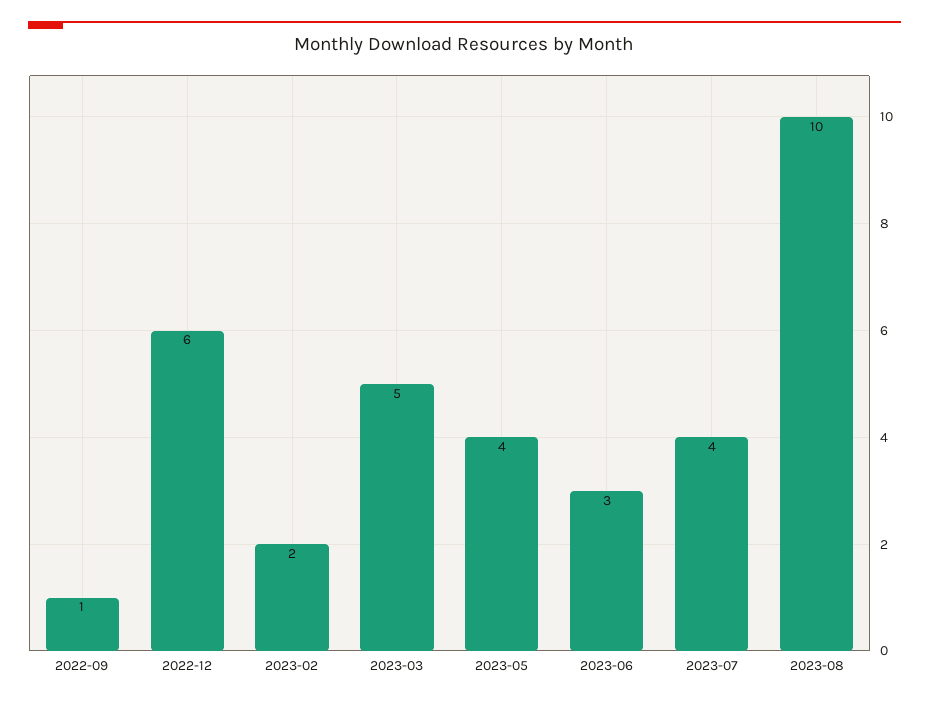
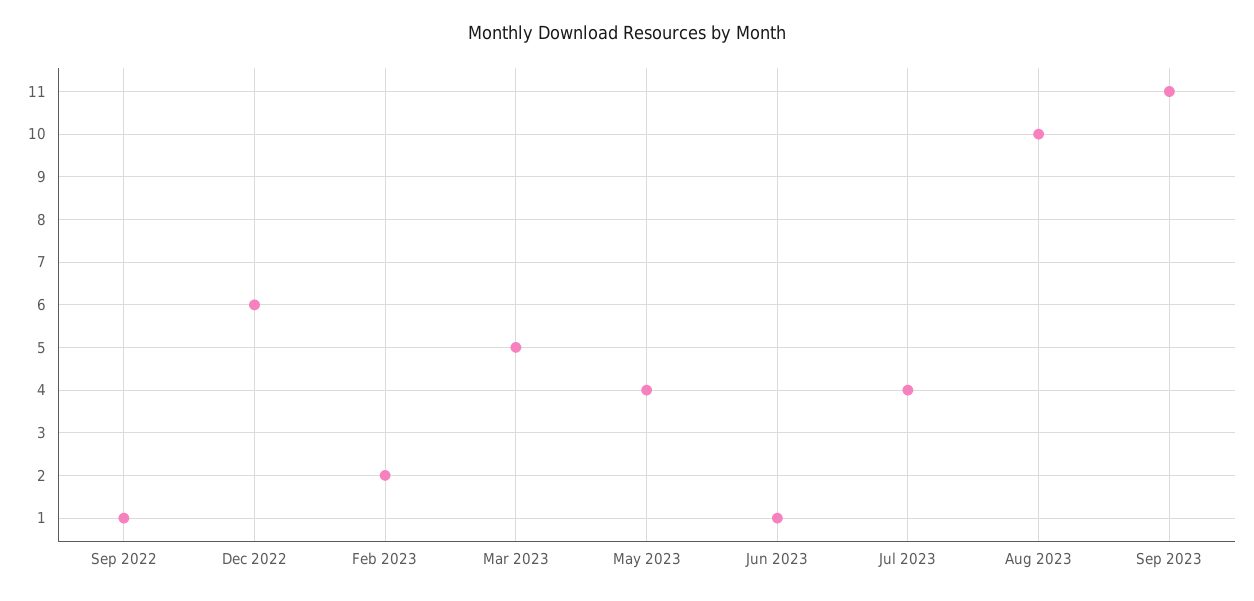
2023-06: 3 -> 1
Sep 2023: none -> 11

